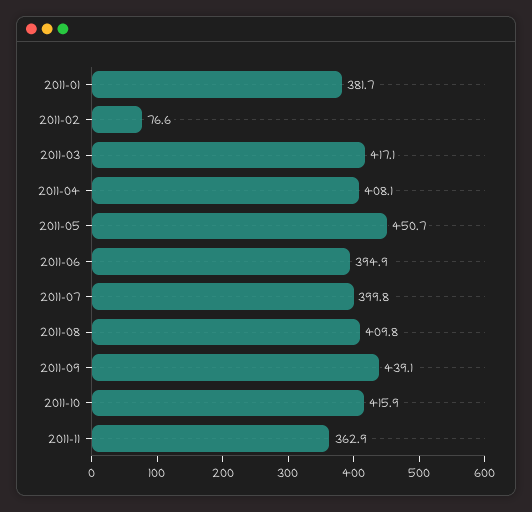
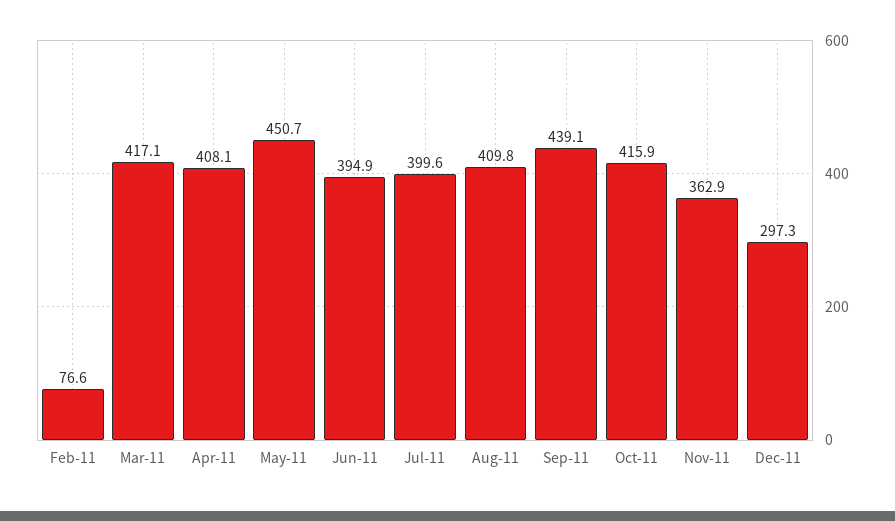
2011-01: 381.7 -> none
2011-07: 399.8 -> 399.6
Dec-11: none -> 297.3

